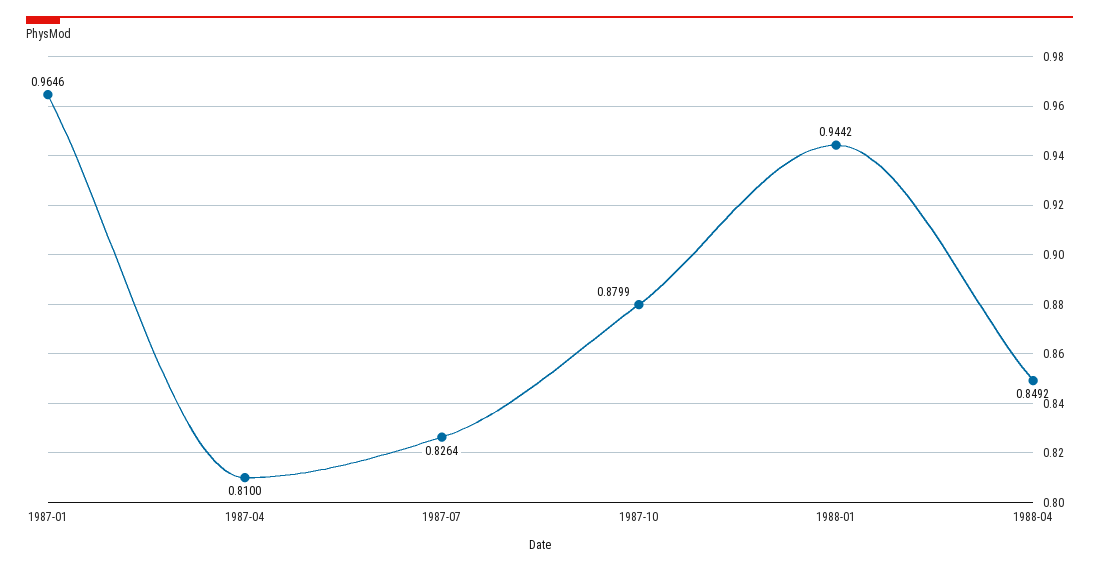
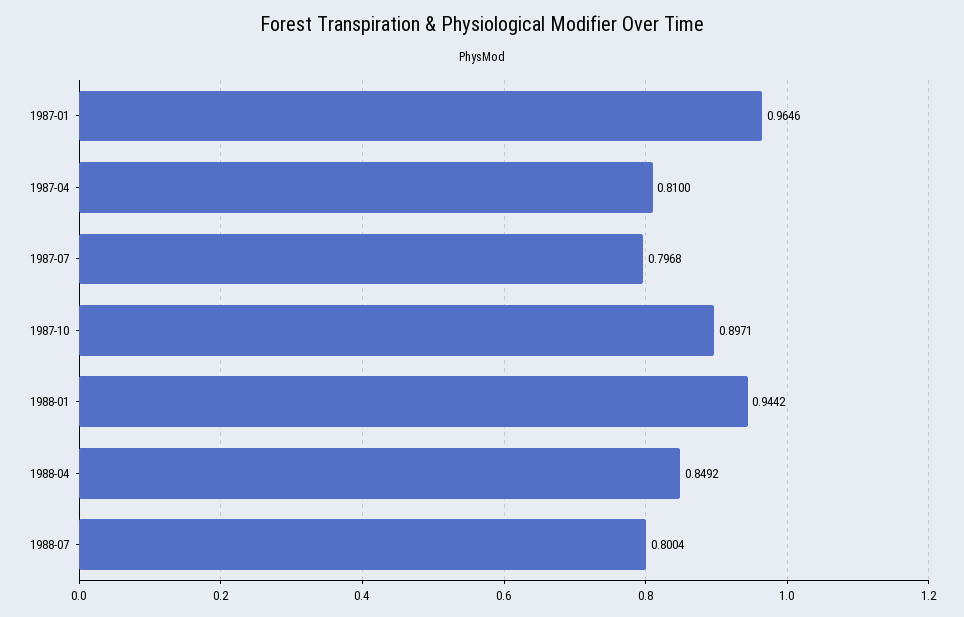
1987-07: 0.8264 -> 0.7968
1987-10: 0.8799 -> 0.8971
1988-07: none -> 0.8004

